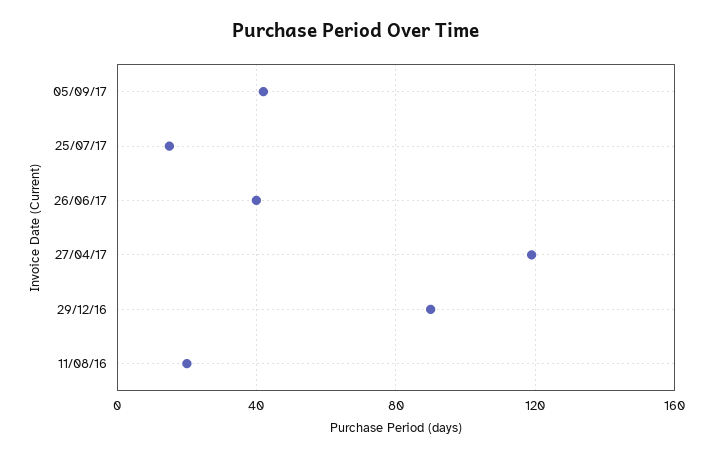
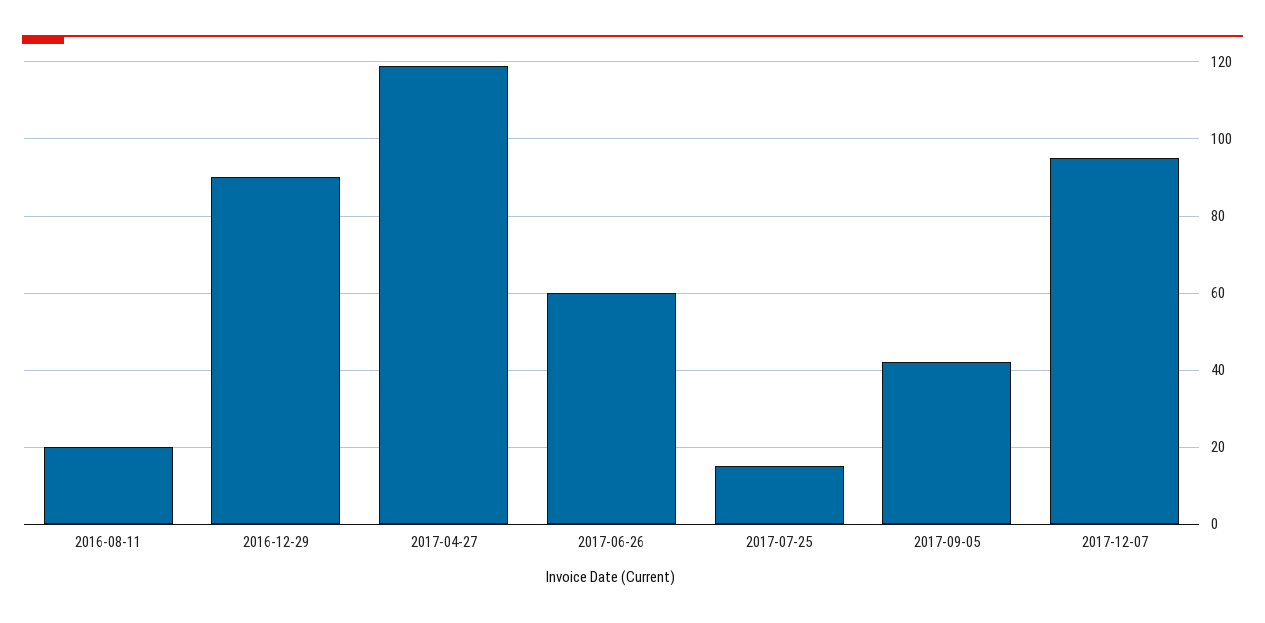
26/06/17: 40 -> 60
2017-12-07: none -> 95

